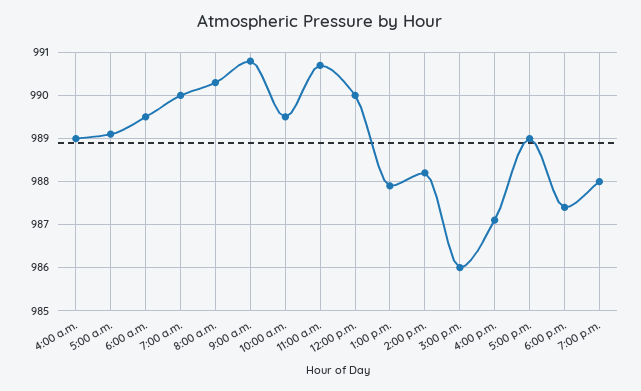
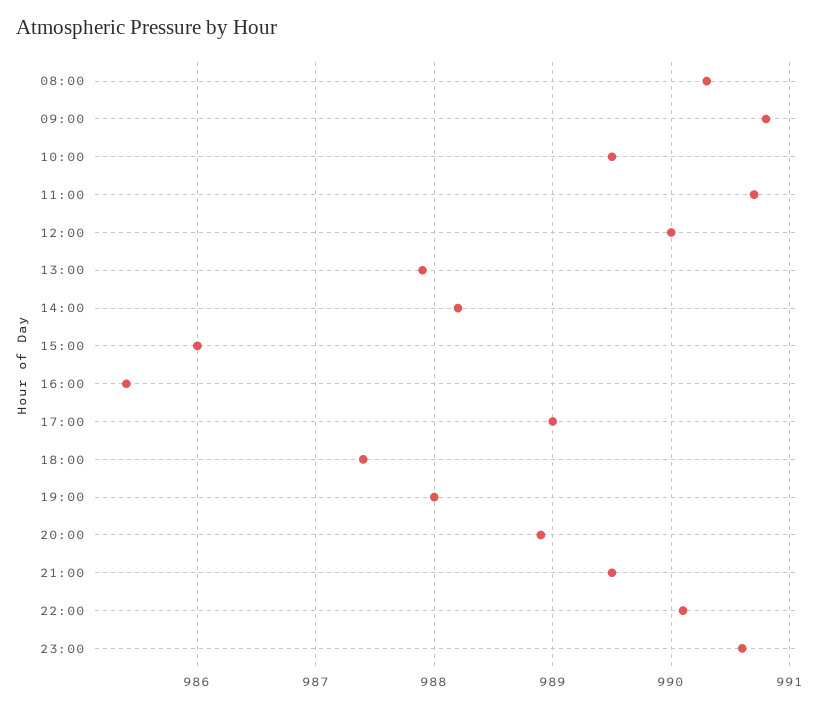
4:00 a.m.: 989 -> none
5:00 a.m.: 989 -> none
6:00 a.m.: 989.5 -> none
7:00 a.m.: 990 -> none
4:00 p.m.: 987 -> 985.4
20:00: none -> 988.9
21:00: none -> 989.5
22:00: none -> 990.1
23:00: none -> 990.6

